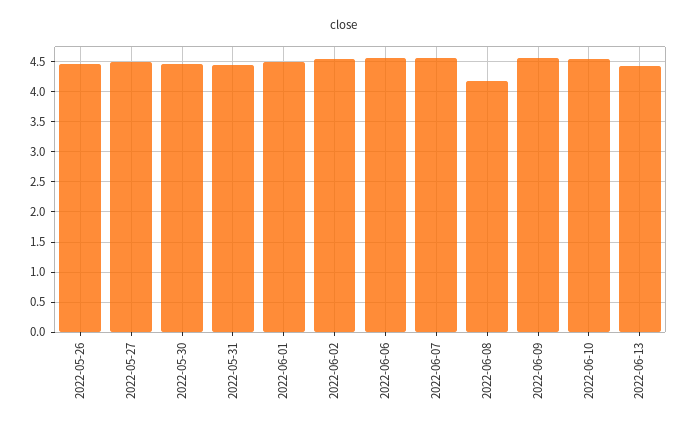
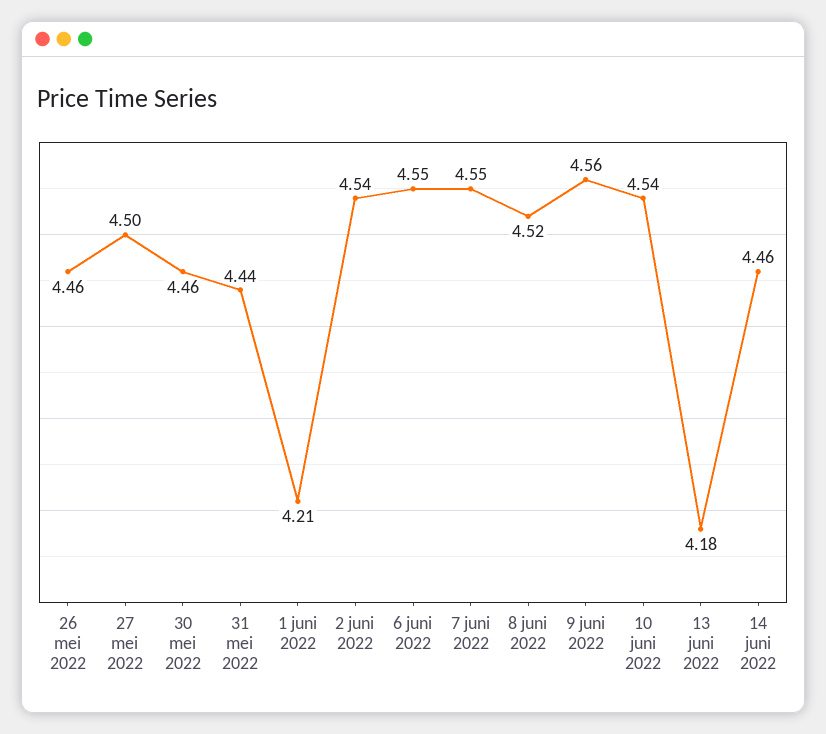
2022-06-01: 4.5 -> 4.21
2022-06-08: 4.2 -> 4.52
2022-06-13: 4.4 -> 4.18
14 juni 2022: none -> 4.46

